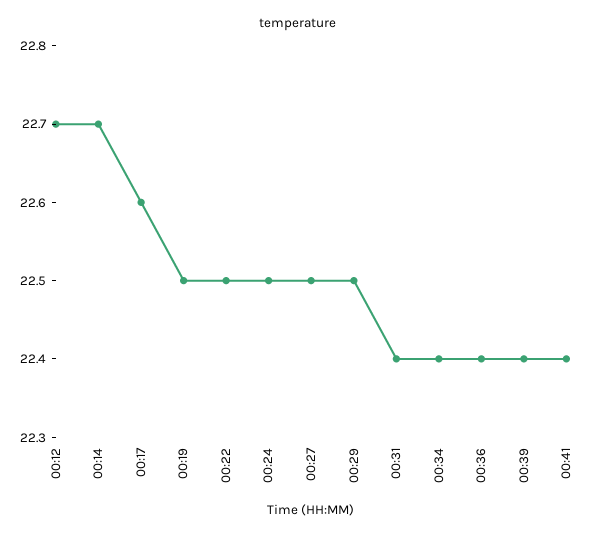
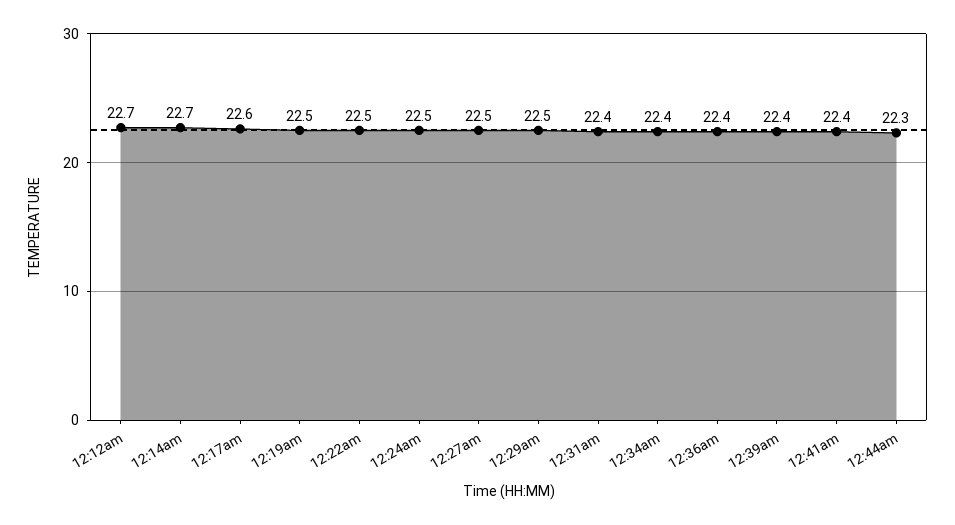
12:44am: none -> 22.3

